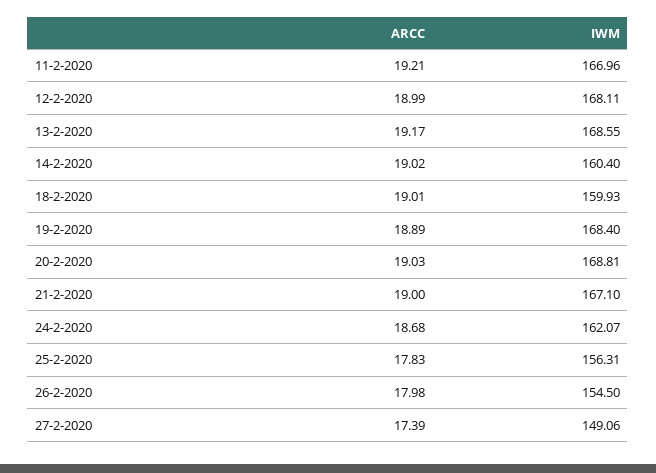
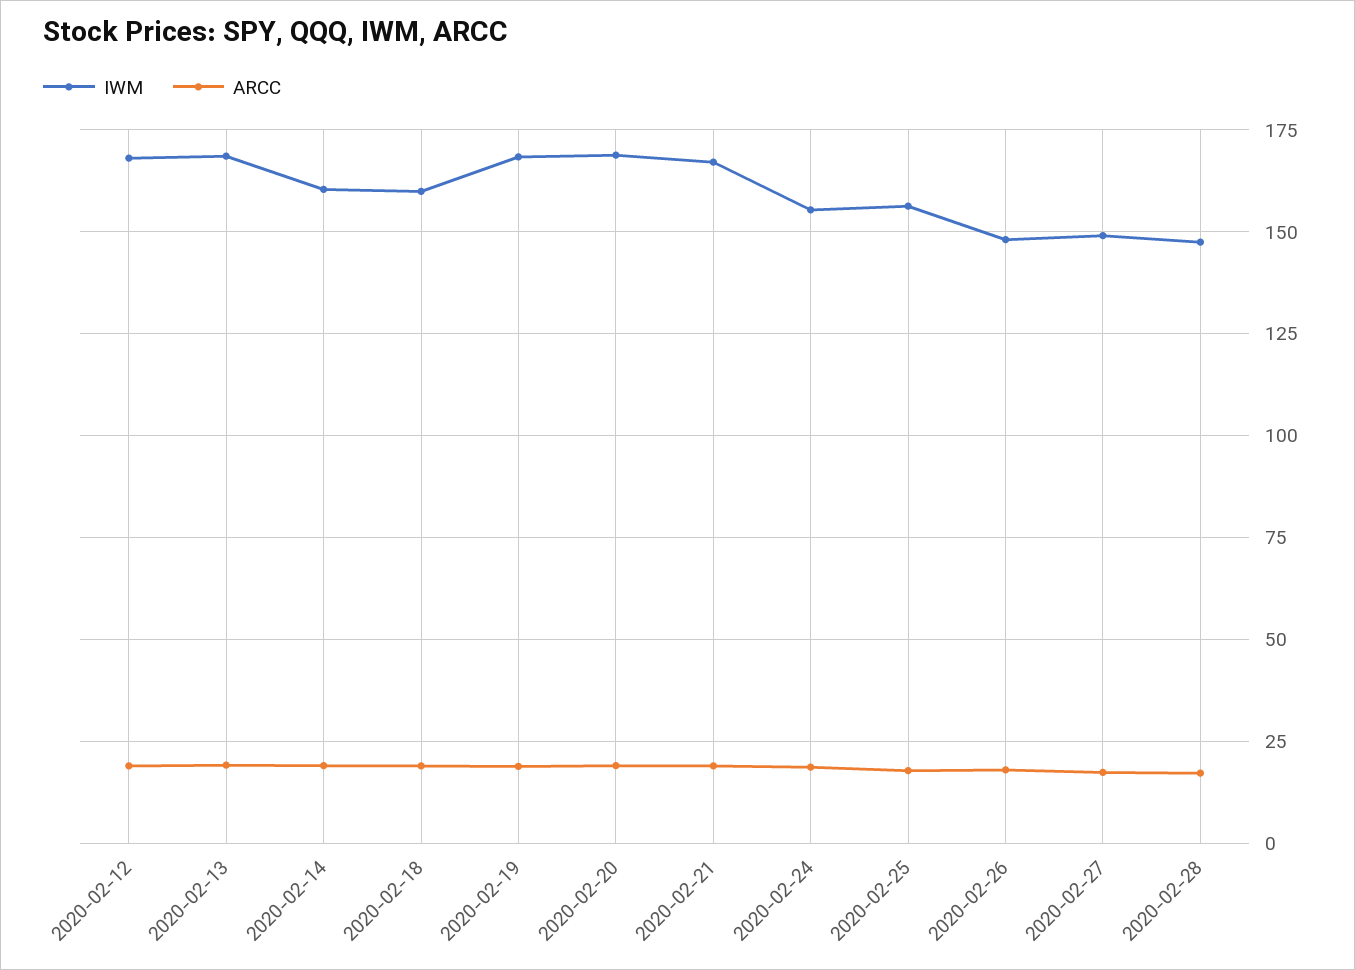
ARCC, 11-2-2020: 19.21 -> none
IWM, 11-2-2020: 166.96 -> none
IWM, 24-2-2020: 162.07 -> 155
IWM, 26-2-2020: 154.5 -> 147.5
IWM, 2020-02-28: none -> 147.5
ARCC, 2020-02-28: none -> 17.5

